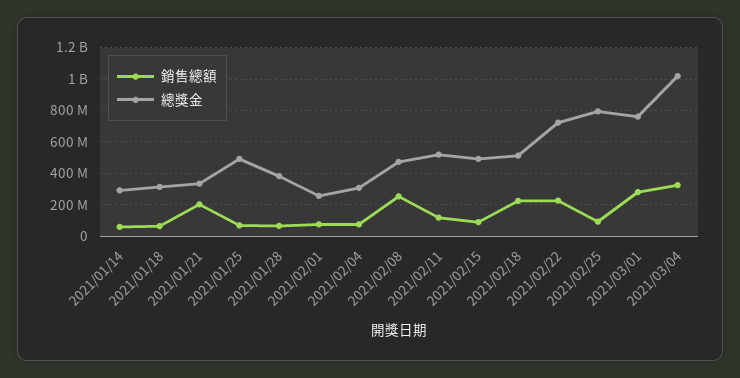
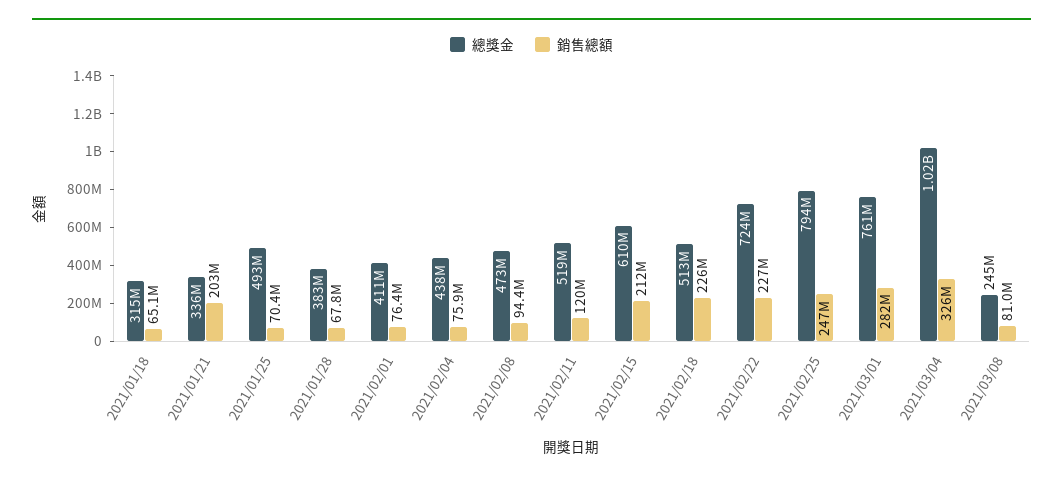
銷售總額, 2021/01/14: 50000000 -> none
總獎金, 2021/01/14: 300000000 -> none
總獎金, 2021/02/01: 250000000 -> 411000000
總獎金, 2021/02/04: 300000000 -> 438000000
銷售總額, 2021/02/08: 250000000 -> 94400000
銷售總額, 2021/02/15: 100000000 -> 212000000
總獎金, 2021/02/15: 500000000 -> 610000000
銷售總額, 2021/02/25: 100000000 -> 247000000
總獎金, 2021/03/08: none -> 245000000
銷售總額, 2021/03/08: none -> 81000000

